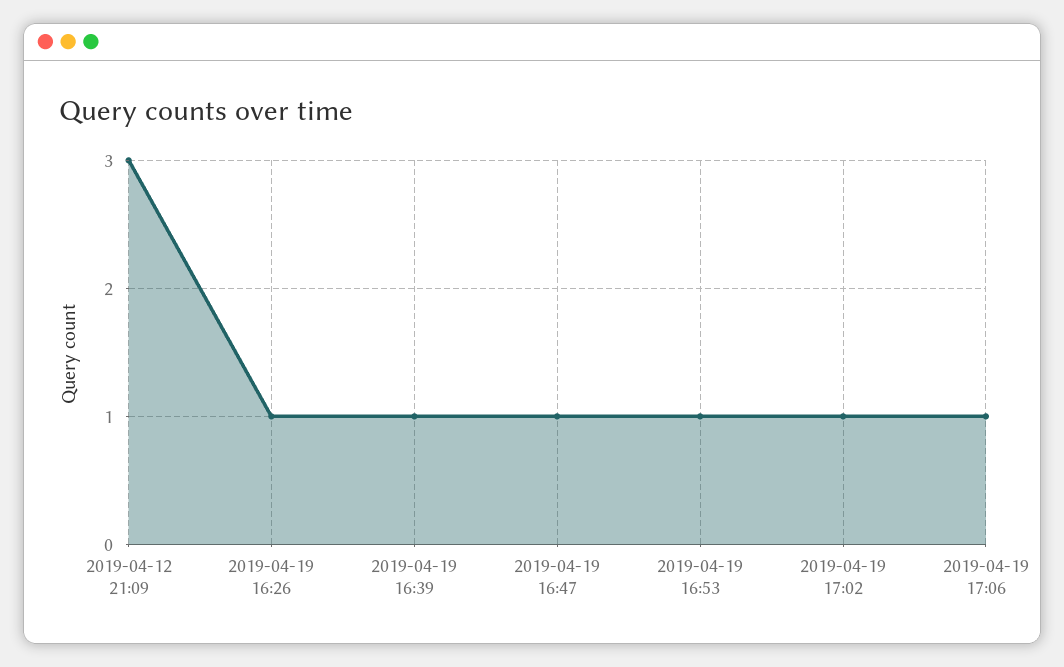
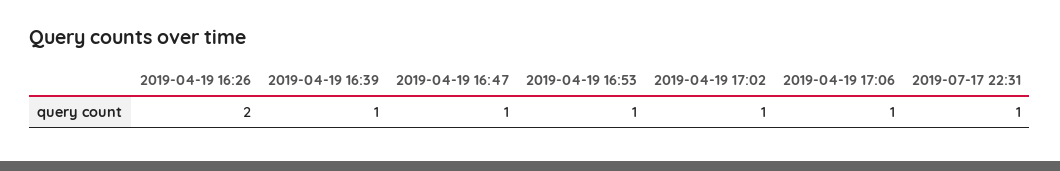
2019-04-12 21:09: 3 -> none
2019-04-19 16:26: 1 -> 2
2019-07-17 22:31: none -> 1

